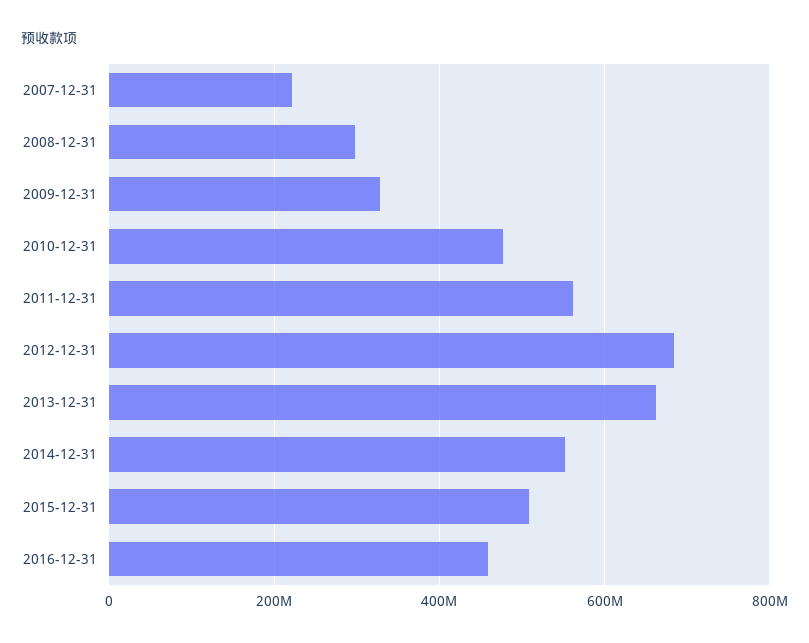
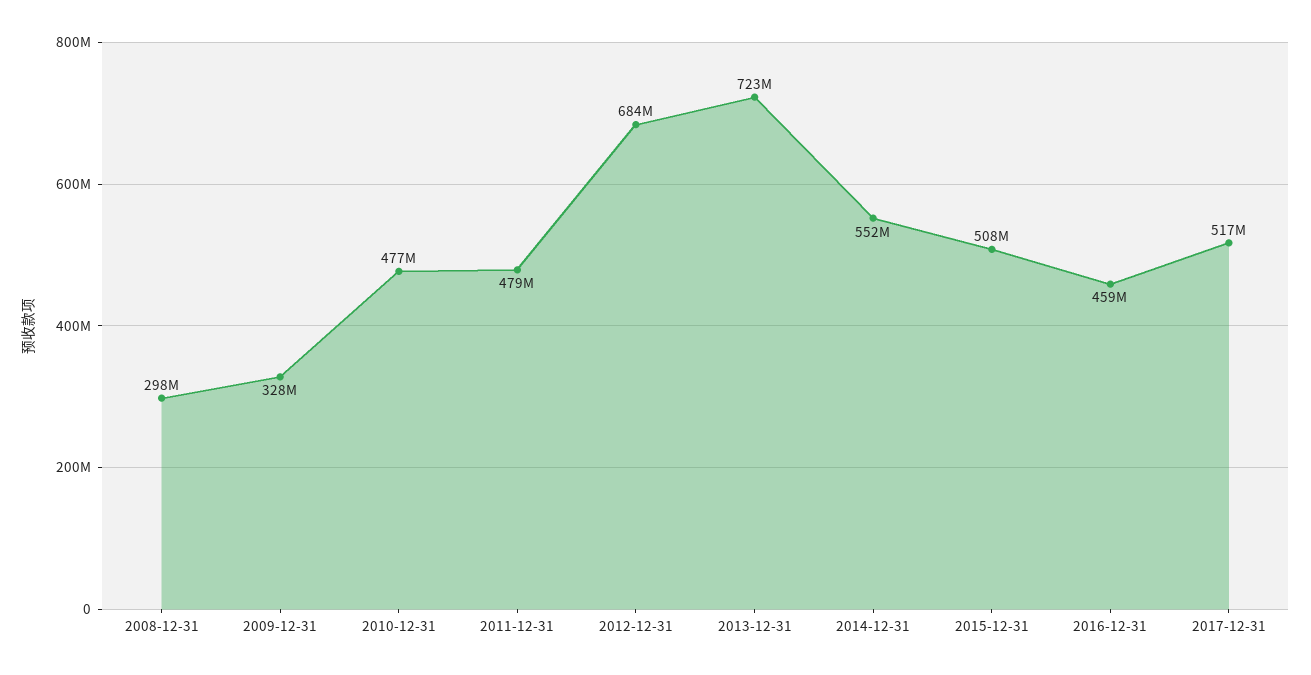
2007-12-31: 220000000 -> none
2011-12-31: 560000000 -> 479000000
2013-12-31: 660000000 -> 723000000
2017-12-31: none -> 517000000

